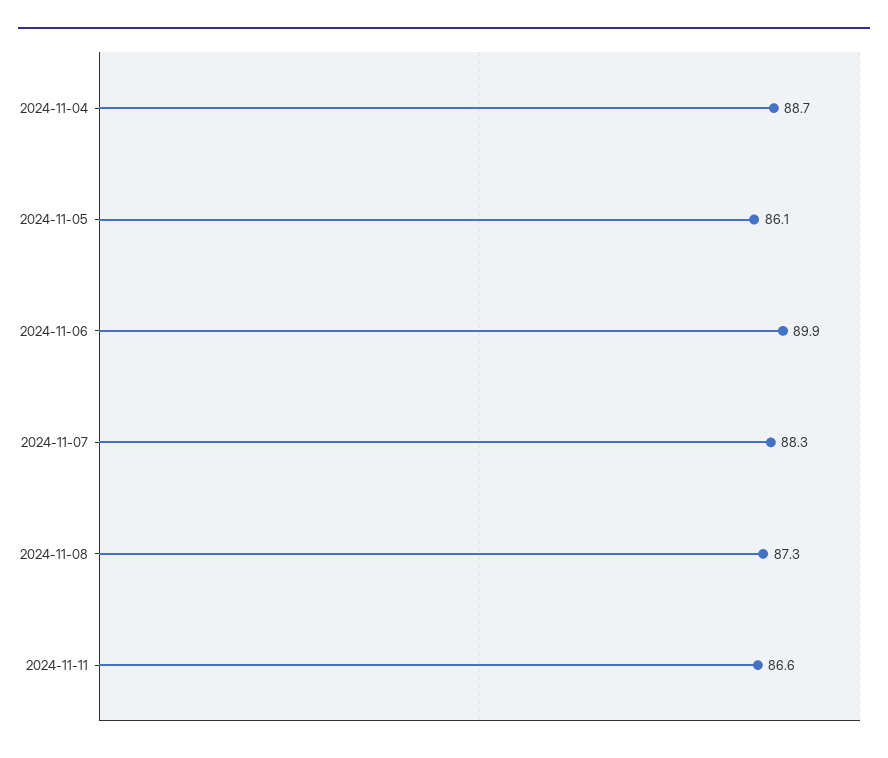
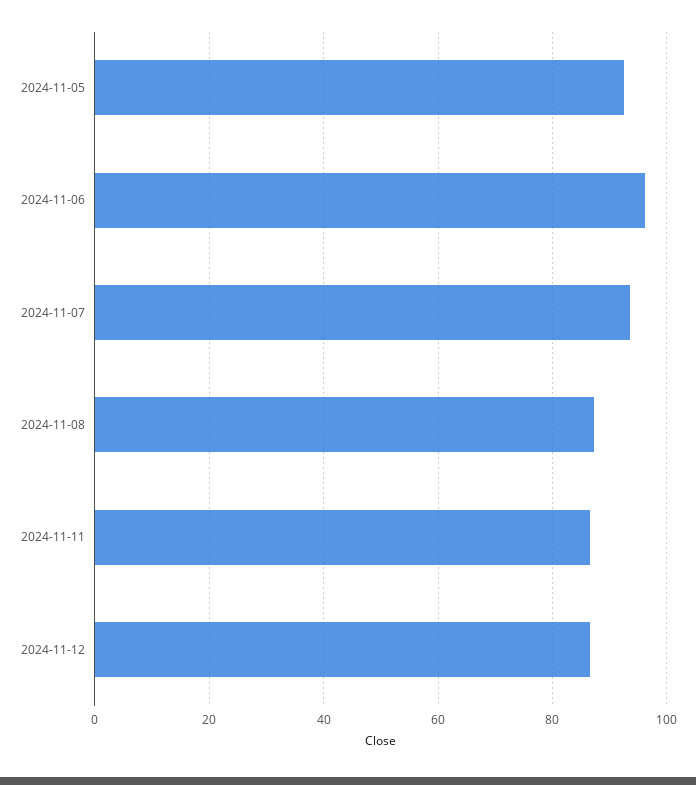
2024-11-04: 88.7 -> none
2024-11-05: 86.1 -> 92
2024-11-06: 89.9 -> 96
2024-11-07: 88.3 -> 94
2024-11-12: none -> 86

